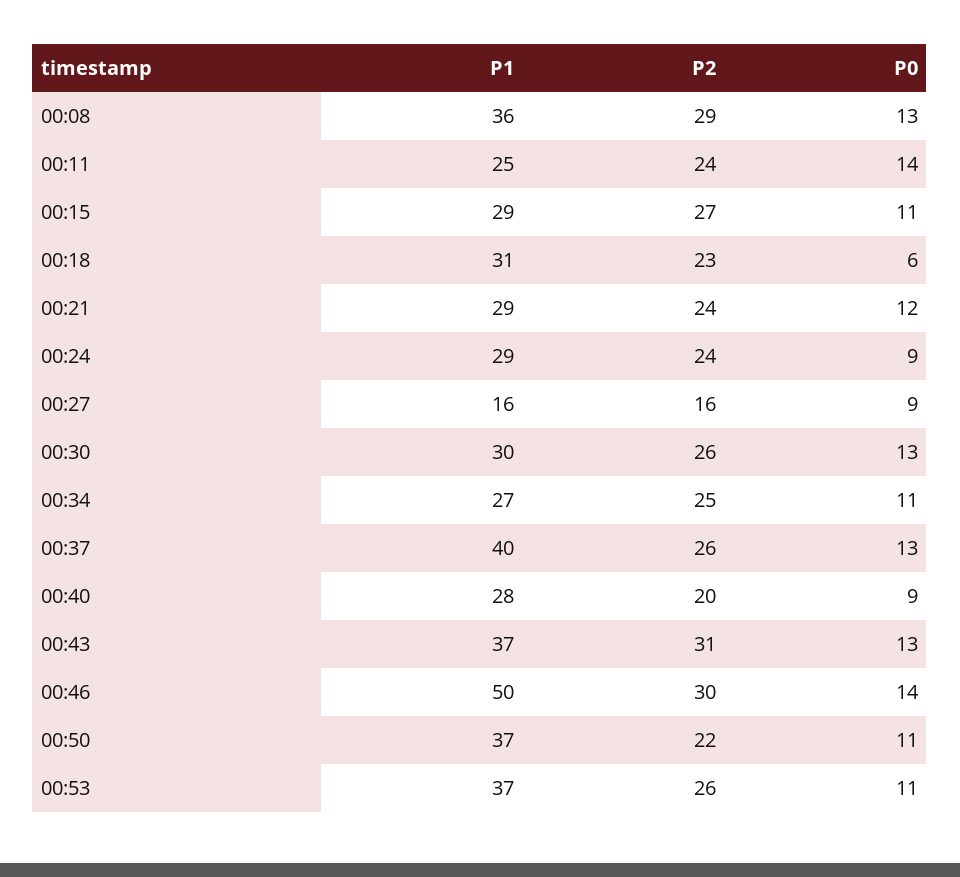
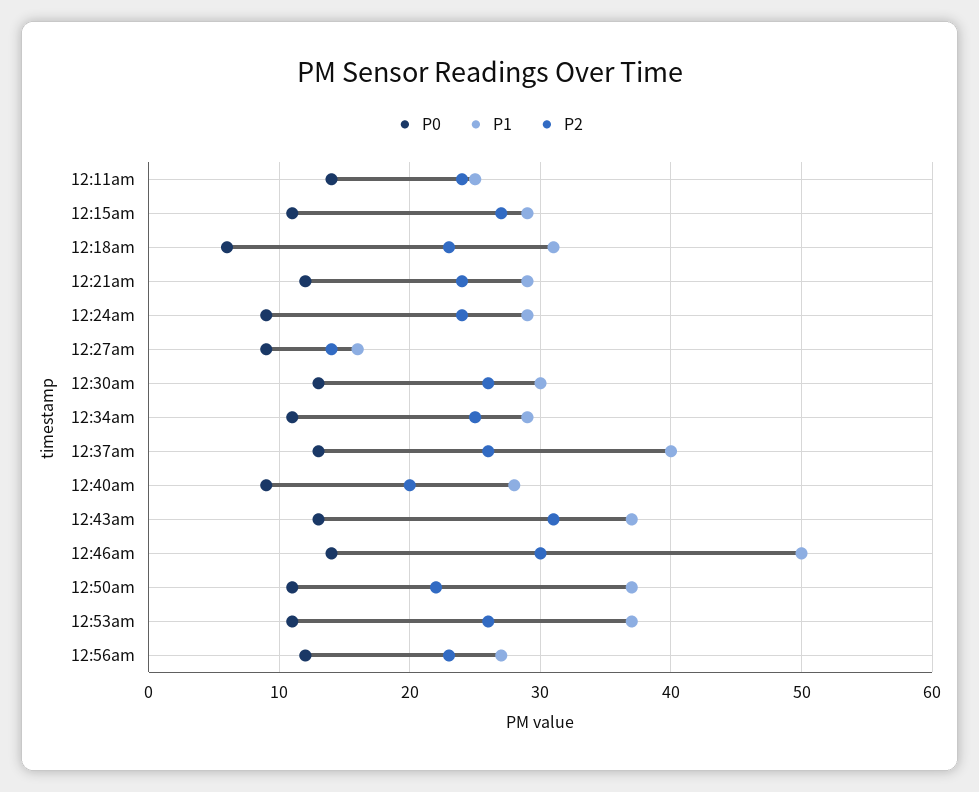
P1, 00:08: 36 -> none
P2, 00:08: 29 -> none
P0, 00:08: 13 -> none
P2, 00:27: 16 -> 14
P1, 00:34: 27 -> 29
P0, 12:56am: none -> 12
P1, 12:56am: none -> 27
P2, 12:56am: none -> 23

